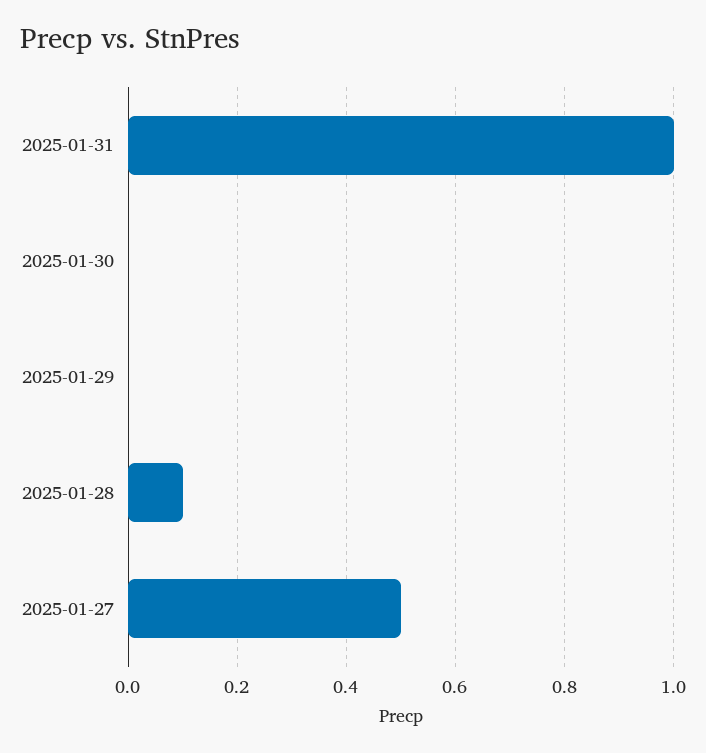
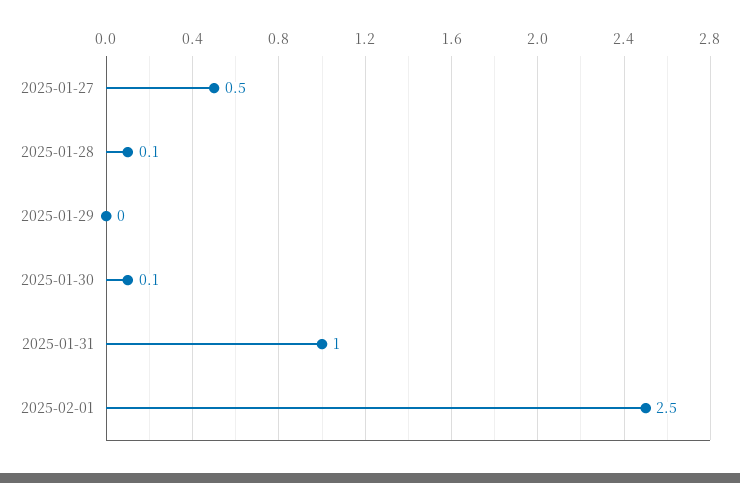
2025-01-30: 0 -> 0.1
2025-02-01: none -> 2.5

